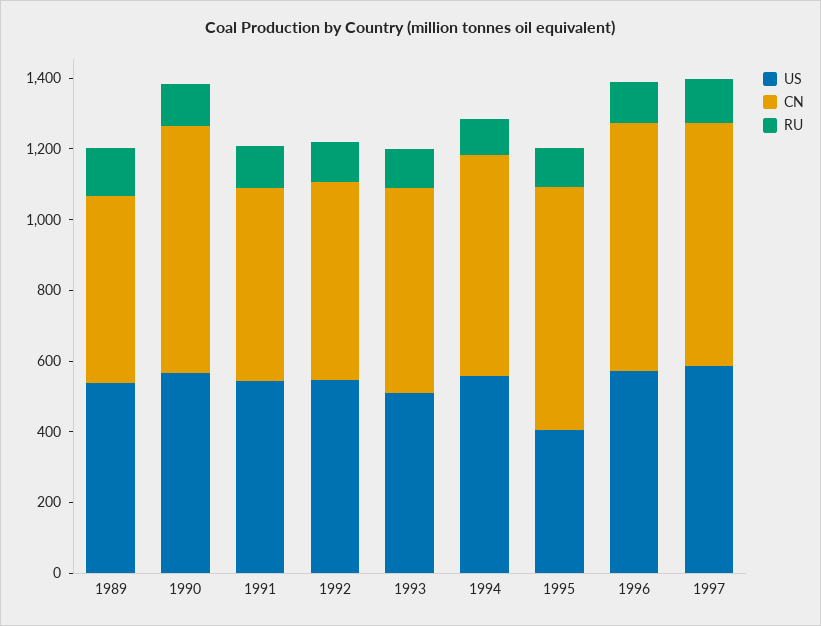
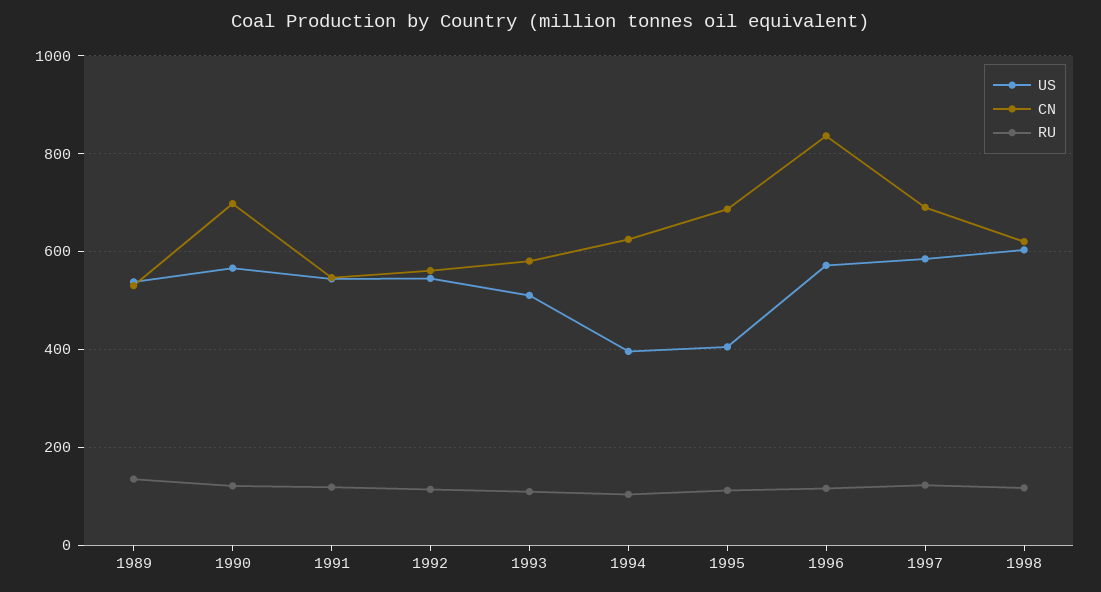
US, 1994: 550 -> 400
CN, 1996: 700 -> 840
US, 1998: none -> 600
CN, 1998: none -> 620
RU, 1998: none -> 120

